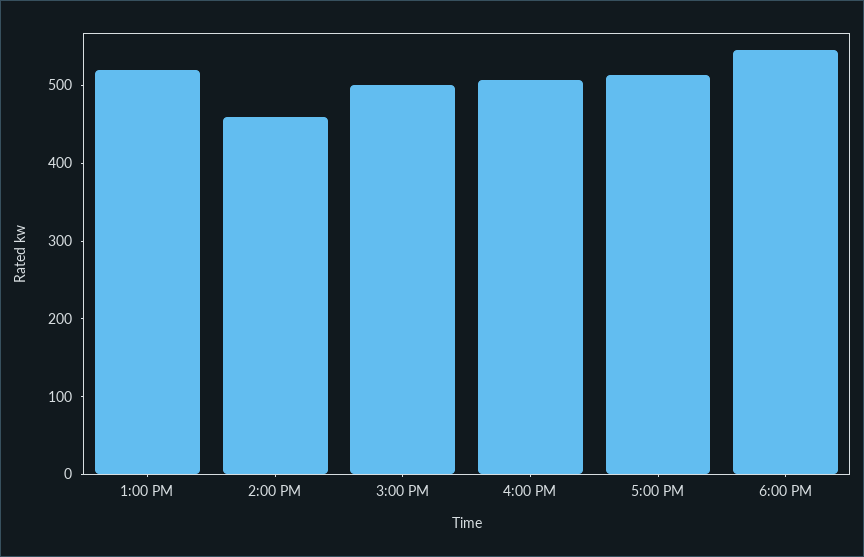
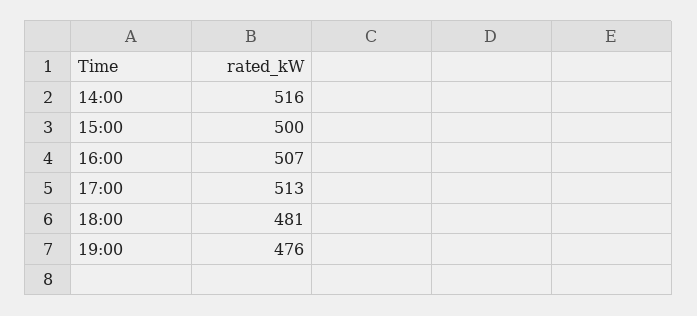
1:00 PM: 520 -> none
2:00 PM: 460 -> 516
6:00 PM: 540 -> 481
19:00: none -> 476

